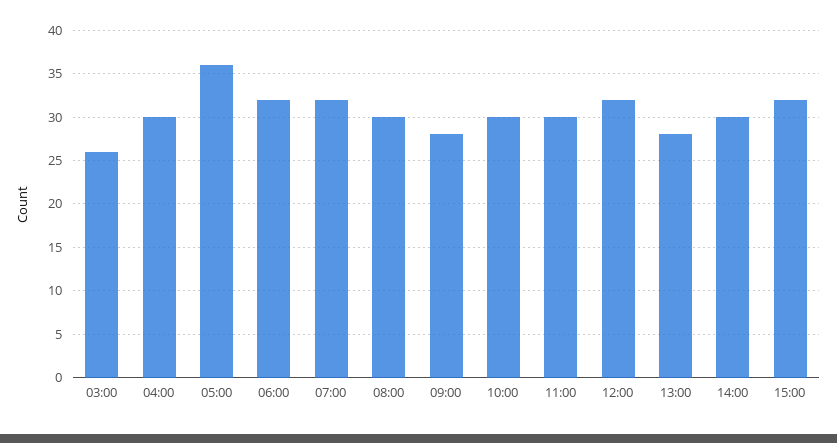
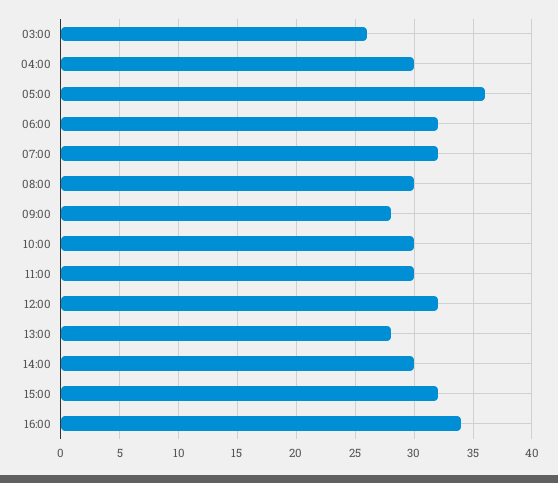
16:00: none -> 34

